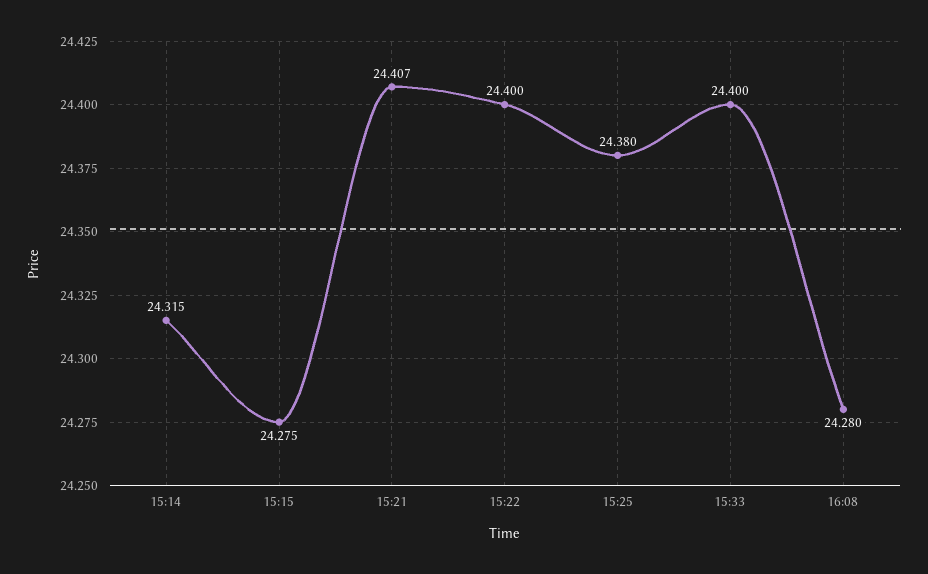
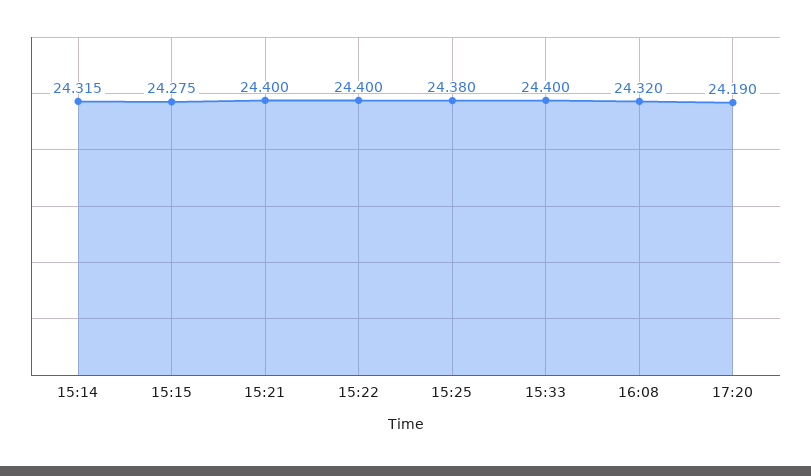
15:21: 24.407 -> 24.4
16:08: 24.28 -> 24.32
17:20: none -> 24.19

